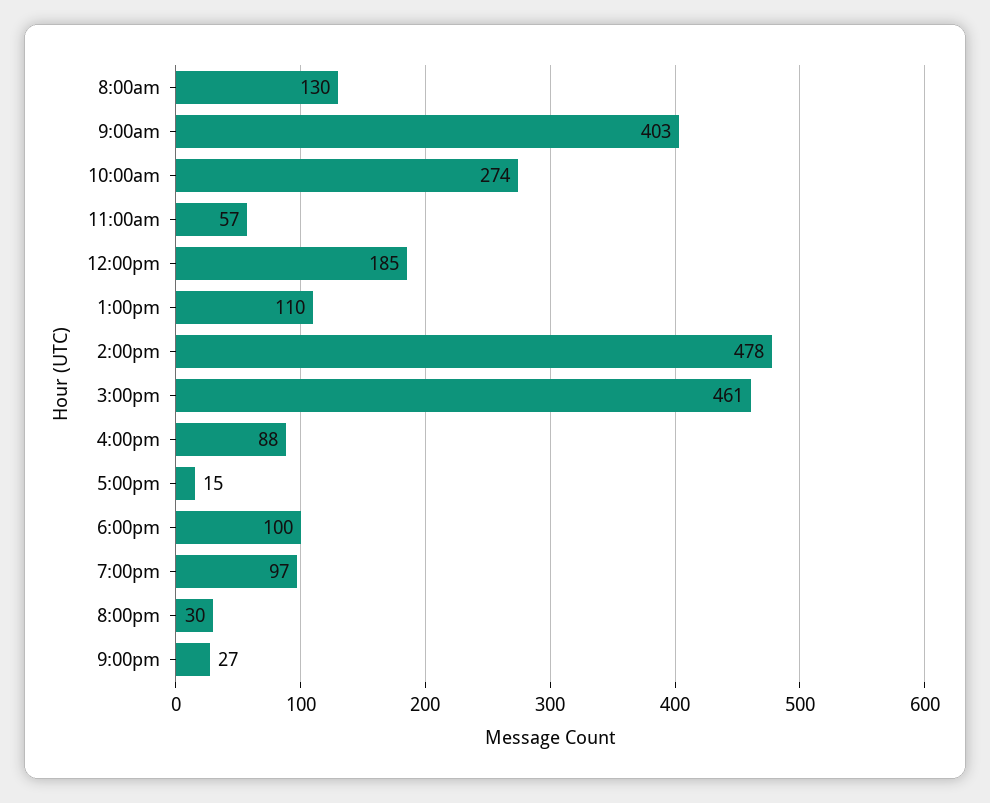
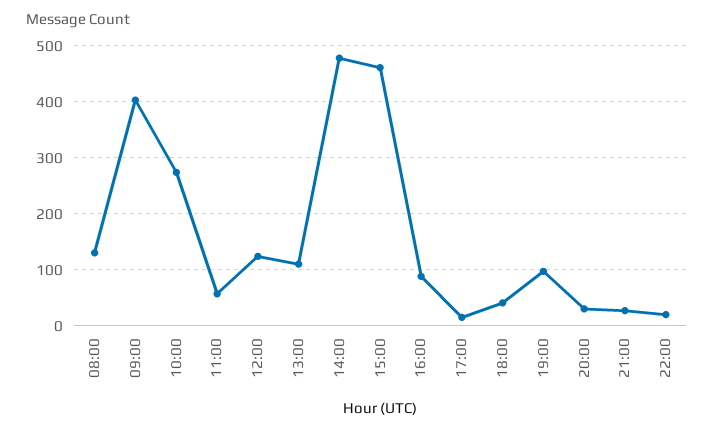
12:00pm: 185 -> 120
6:00pm: 100 -> 40
22:00: none -> 20

